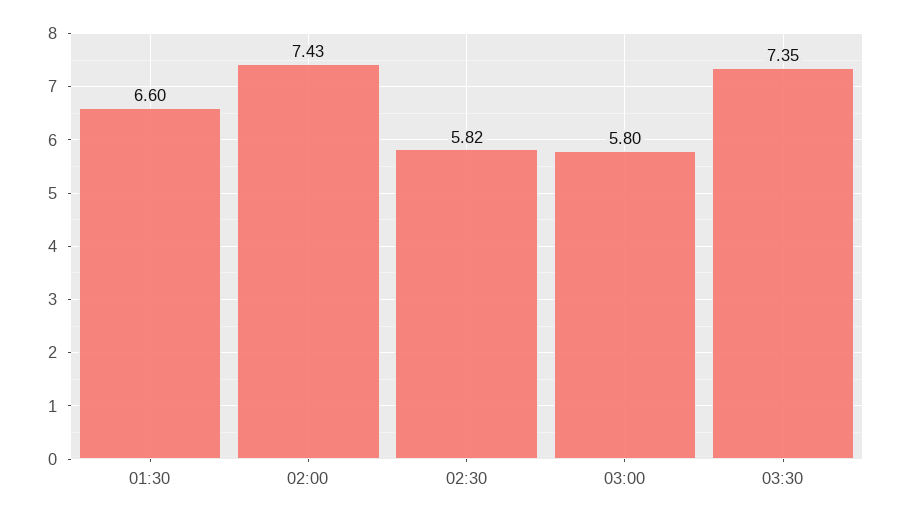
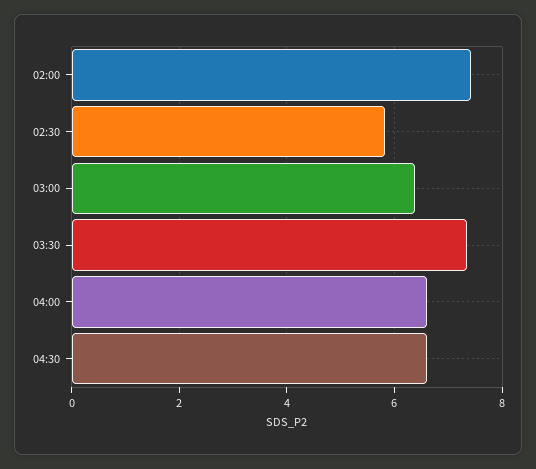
01:30: 6.6 -> none
03:00: 5.8 -> 6.4
04:00: none -> 6.6
04:30: none -> 6.6

